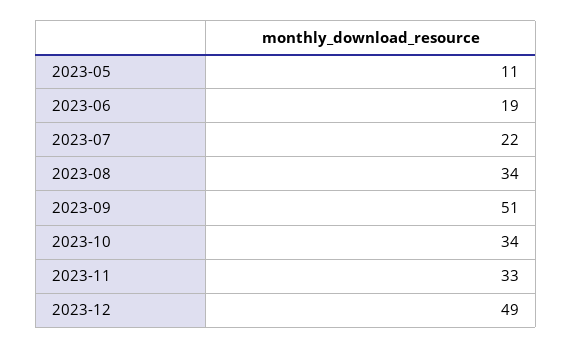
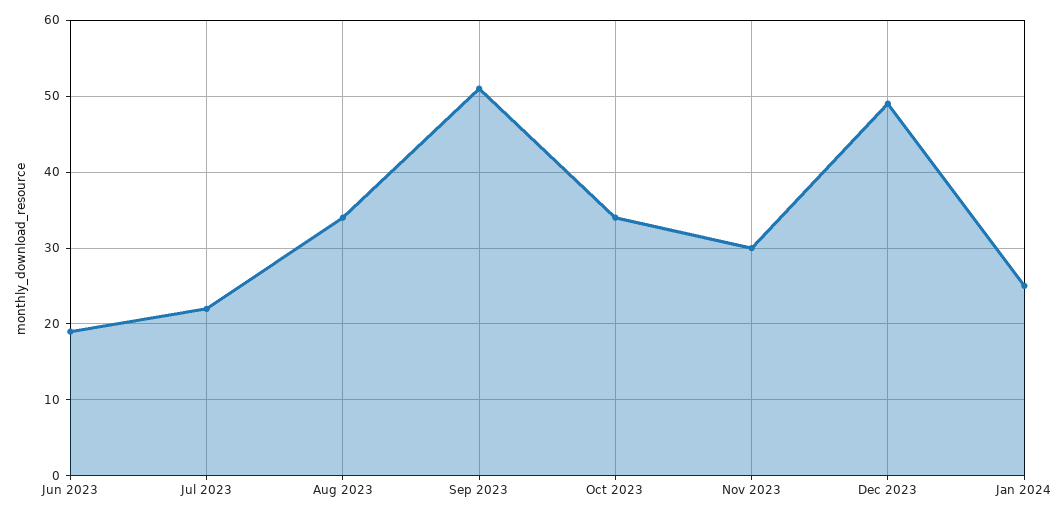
2023-05: 11 -> none
2023-11: 33 -> 30
Jan 2024: none -> 25

